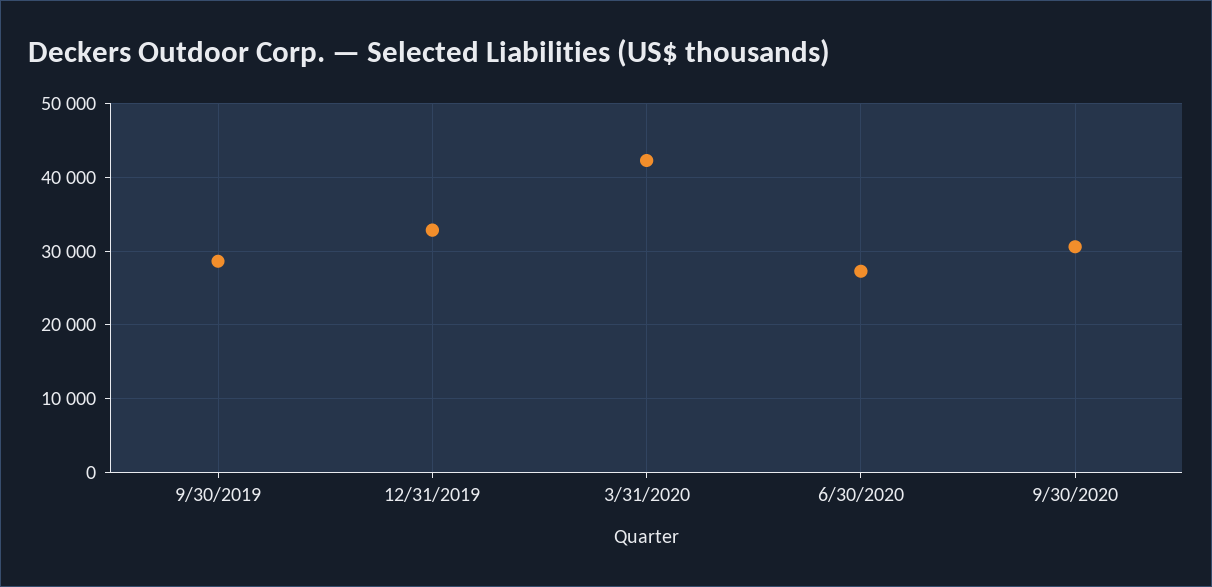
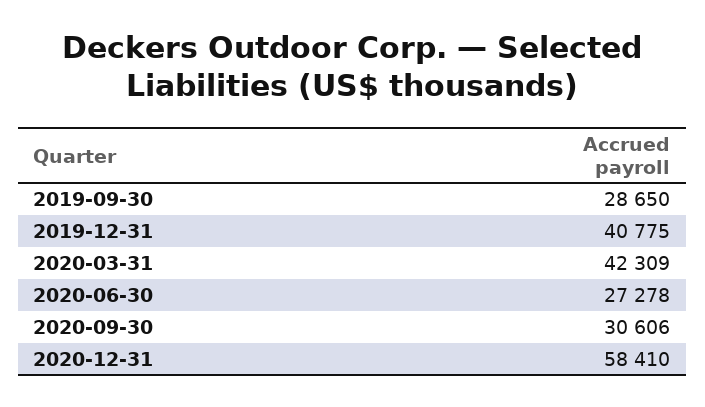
12/31/2019: 33000 -> 40775
2020-12-31: none -> 58410

